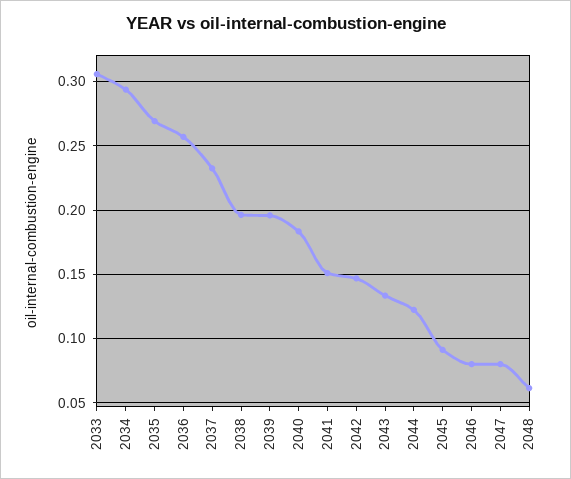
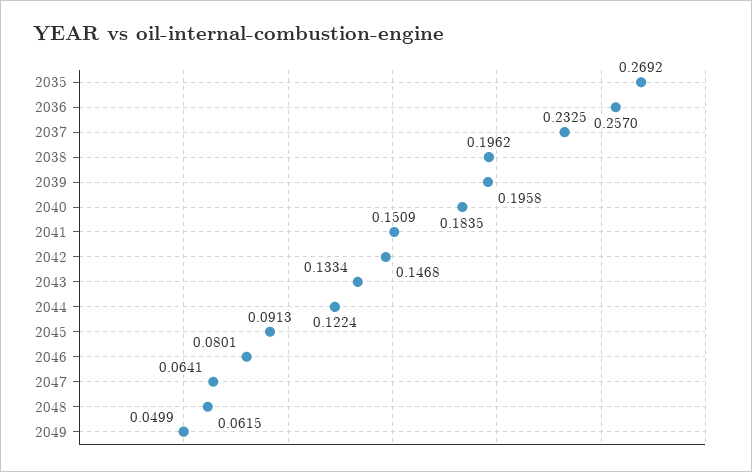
2033: 0.305 -> none
2034: 0.295 -> none
2047: 0.08 -> 0.0641
2049: none -> 0.0499

